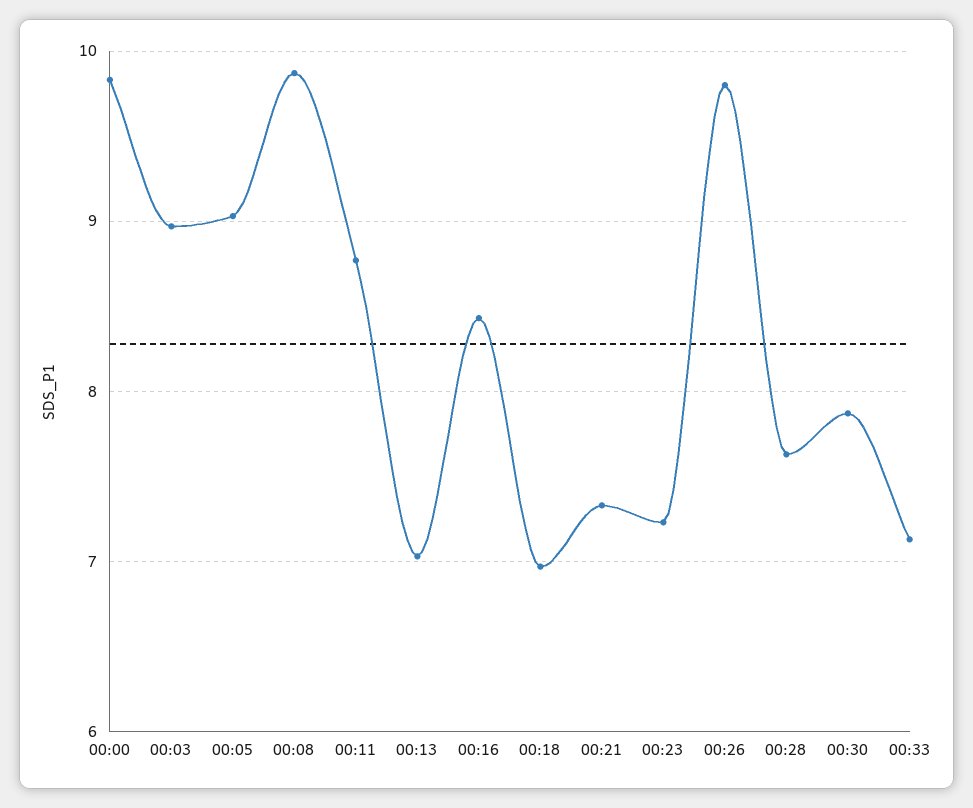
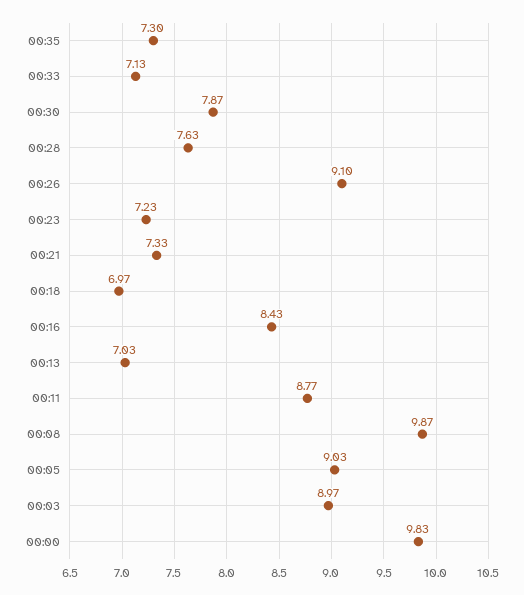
00:26: 9.8 -> 9.1
00:35: none -> 7.3

